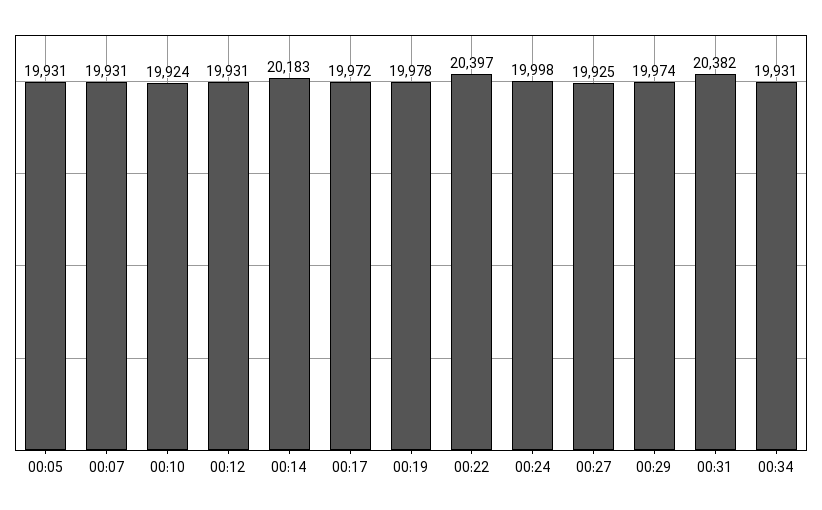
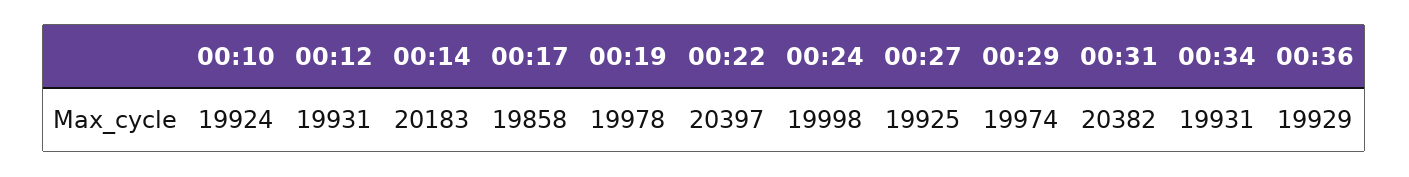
00:05: 19931 -> none
00:07: 19931 -> none
00:17: 19972 -> 19858
00:36: none -> 19929

